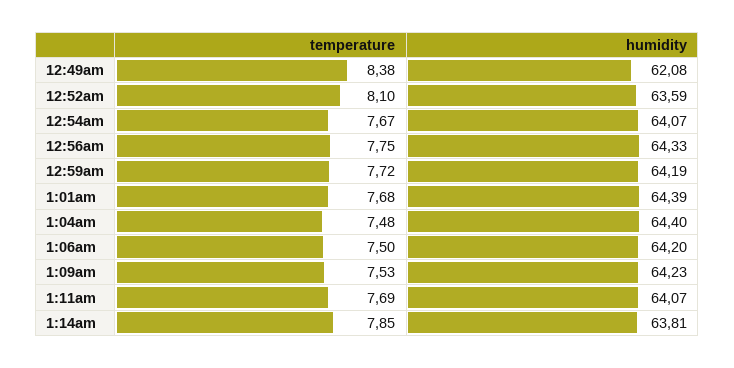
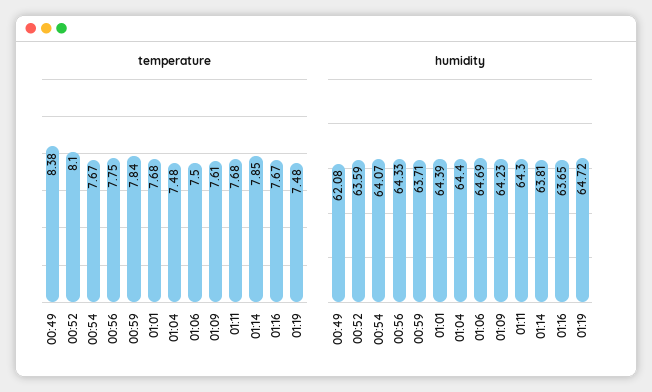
temperature, 12:59am: 7.72 -> 7.84
humidity, 12:59am: 64.19 -> 63.71
humidity, 1:06am: 64.2 -> 64.69
temperature, 1:09am: 7.53 -> 7.61
temperature, 1:11am: 7.69 -> 7.68
humidity, 1:11am: 64.07 -> 64.3
temperature, 01:16: none -> 7.67
temperature, 01:19: none -> 7.48
humidity, 01:16: none -> 63.65
humidity, 01:19: none -> 64.72

